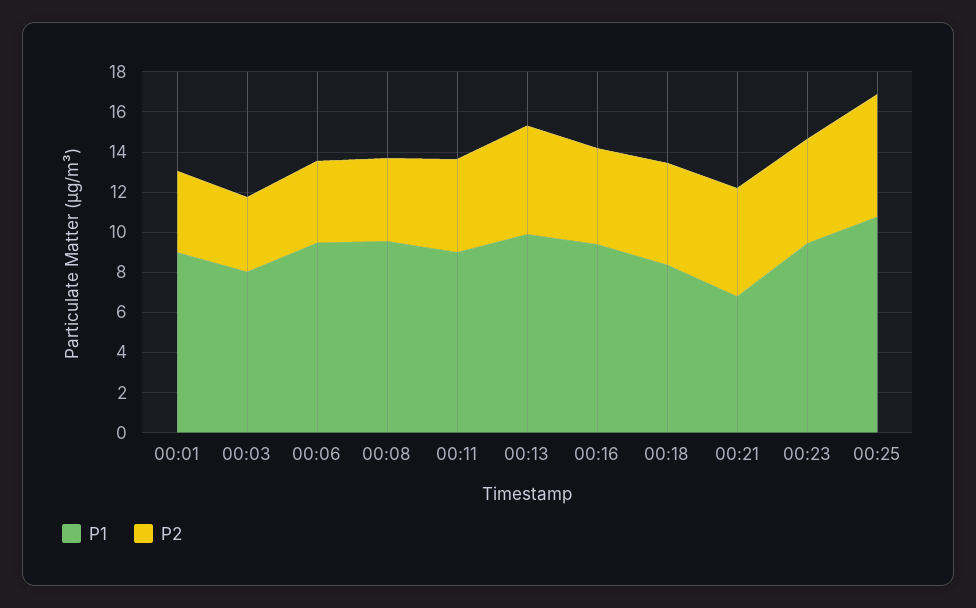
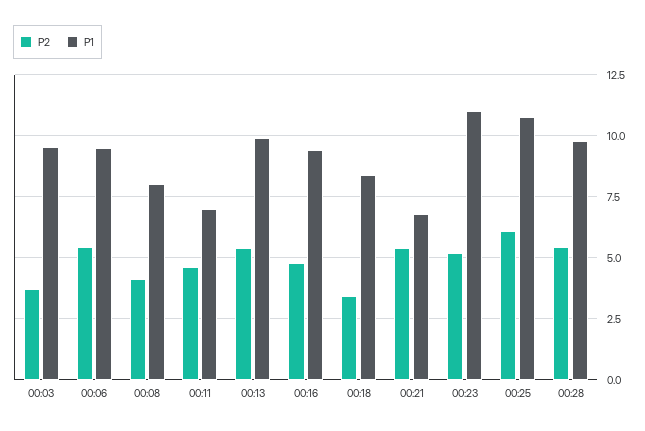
P1, 00:01: 9 -> none
P2, 00:01: 4 -> none
P1, 00:03: 8 -> 9.5
P2, 00:06: 4 -> 5.5
P1, 00:08: 9.5 -> 8
P1, 00:11: 9 -> 7
P2, 00:18: 5 -> 3.5
P1, 00:23: 9.5 -> 11
P2, 00:28: none -> 5.5
P1, 00:28: none -> 9.75

